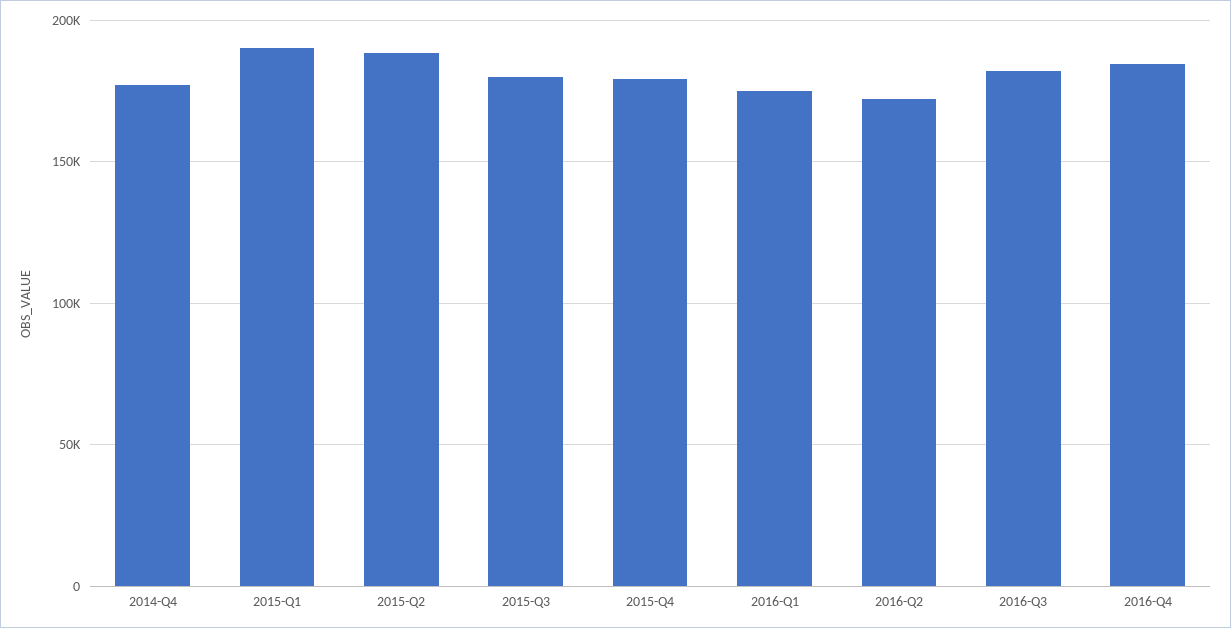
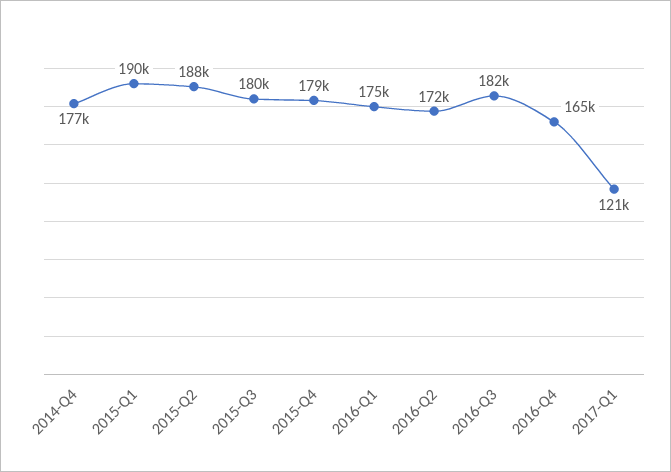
2016-Q4: 185000 -> 165000
2017-Q1: none -> 121000

